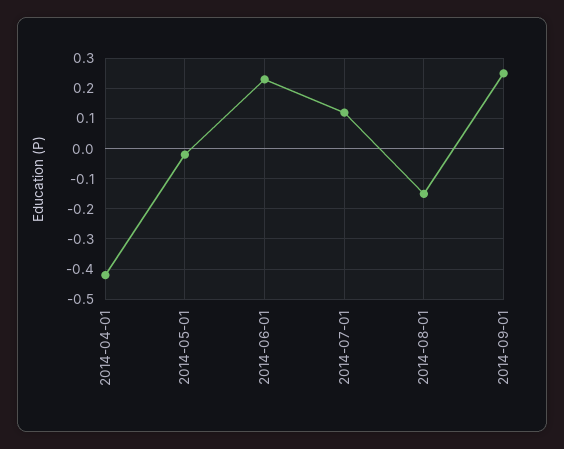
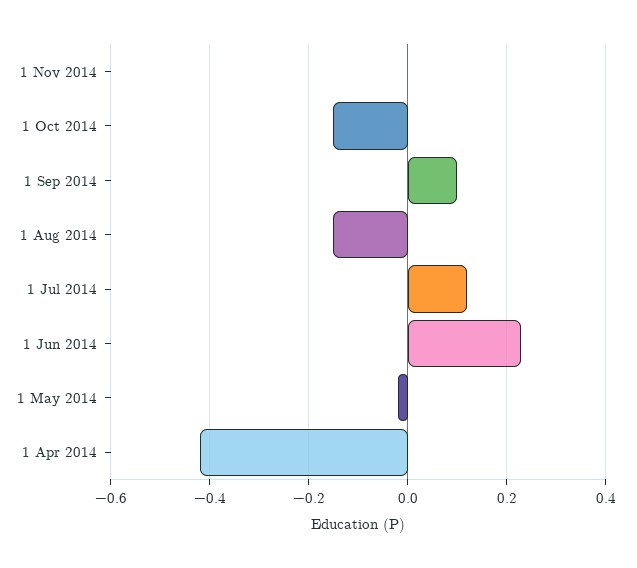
2014-09-01: 0.25 -> 0.1
1 Nov 2014: none -> 0
1 Oct 2014: none -> -0.15

